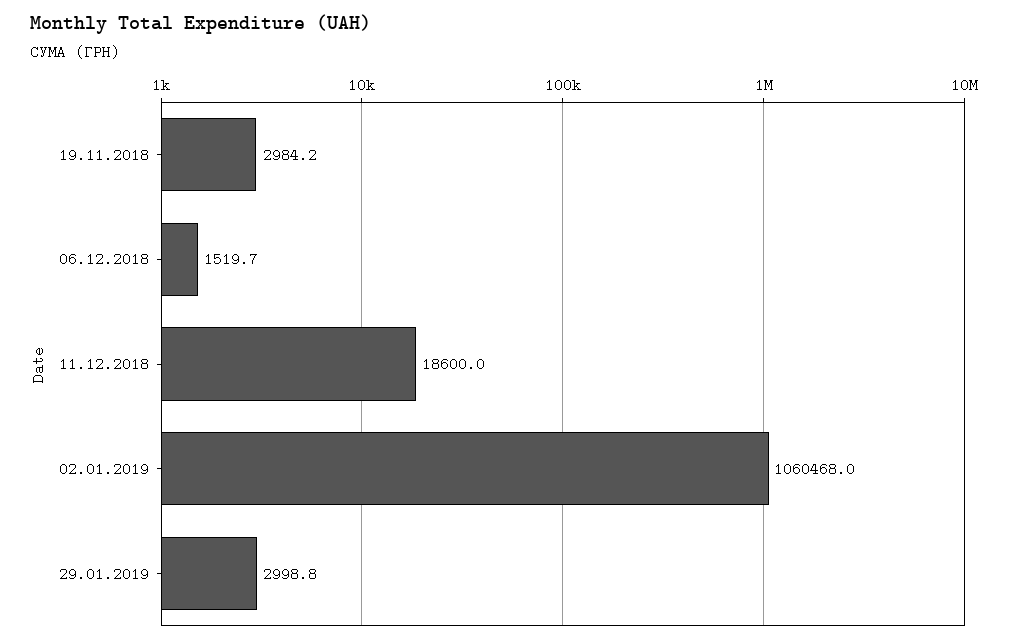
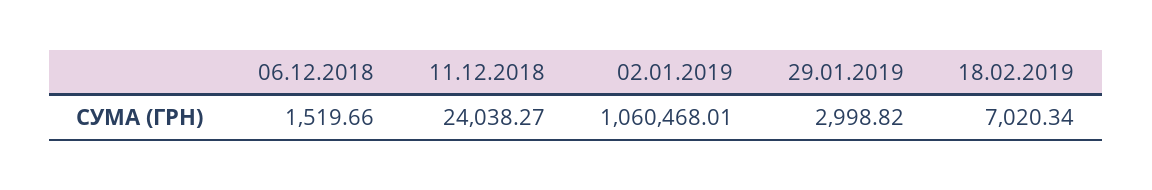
19.11.2018: 2984.2 -> none
11.12.2018: 18600 -> 24038.27
18.02.2019: none -> 7020.34

